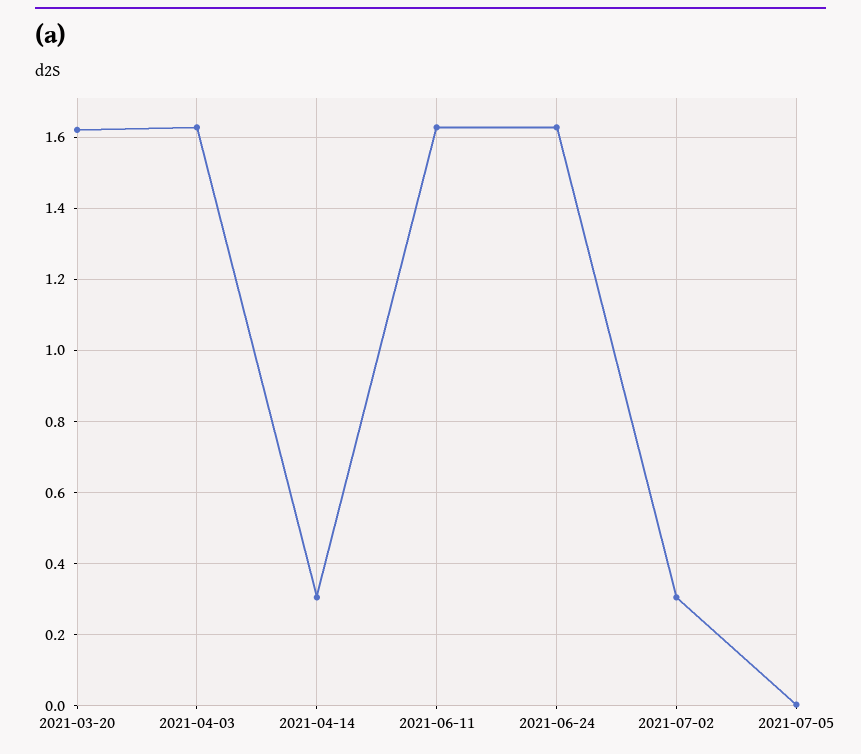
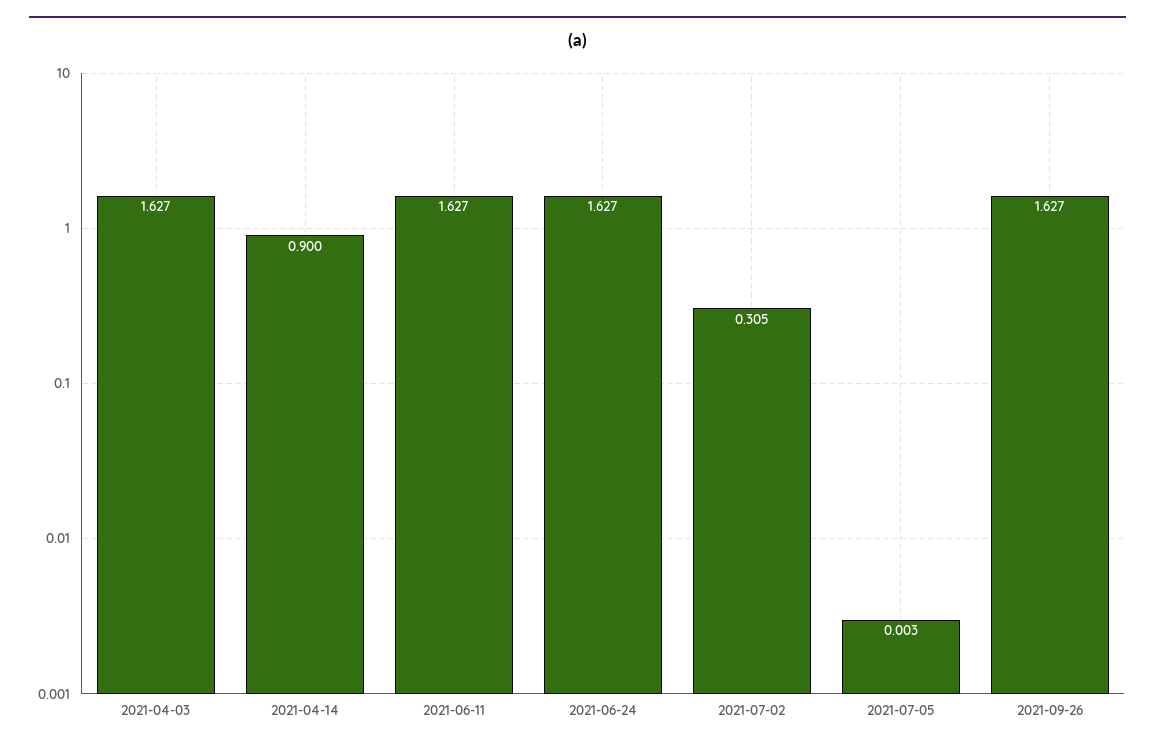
2021-03-20: 1.62 -> none
2021-04-14: 0.3 -> 0.9
2021-09-26: none -> 1.627

